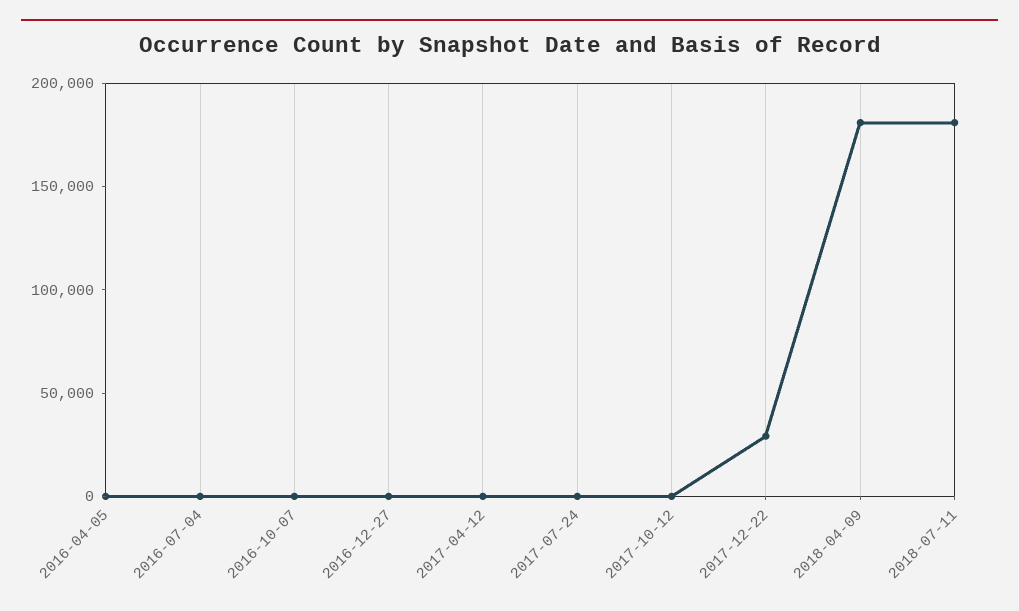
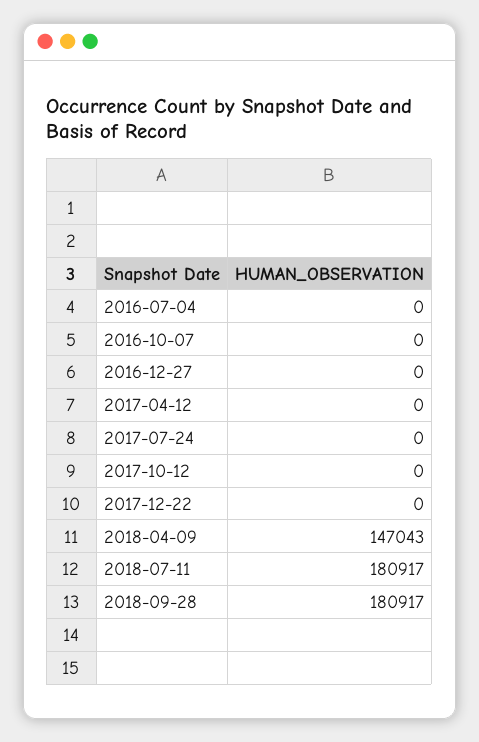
2016-04-05: 0 -> none
2017-12-22: 30000 -> 0
2018-04-09: 180000 -> 147043
2018-09-28: none -> 180917

